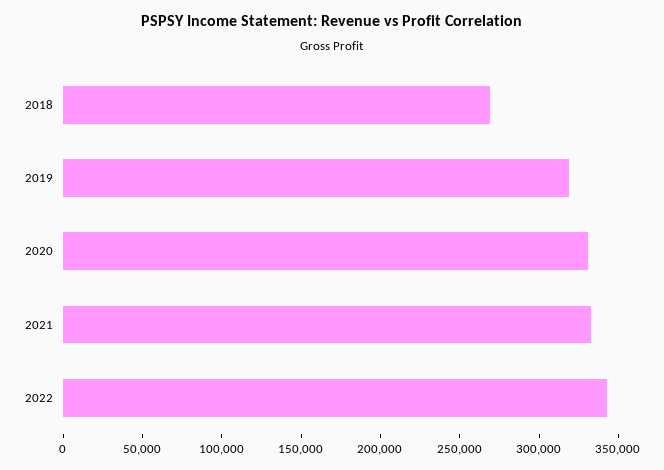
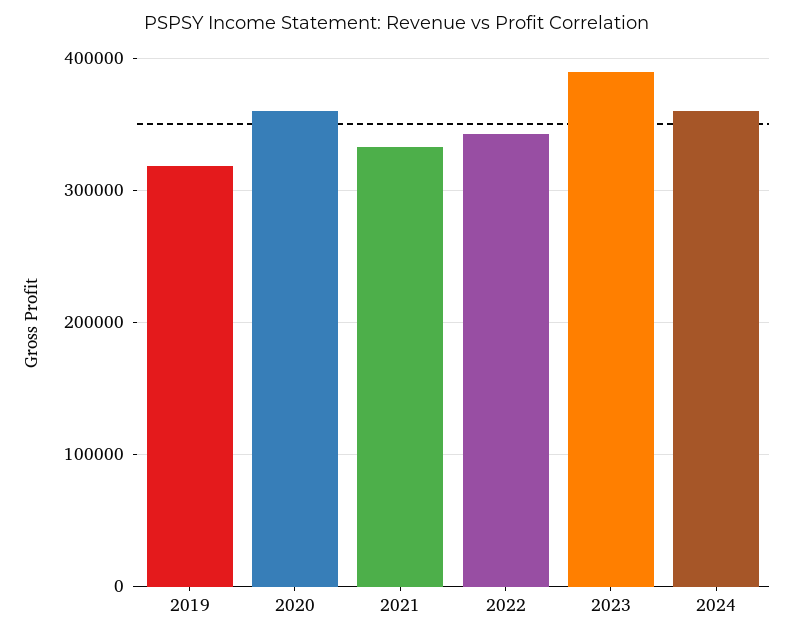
2018: 270000 -> none
2020: 330000 -> 360000
2023: none -> 390000
2024: none -> 360000

